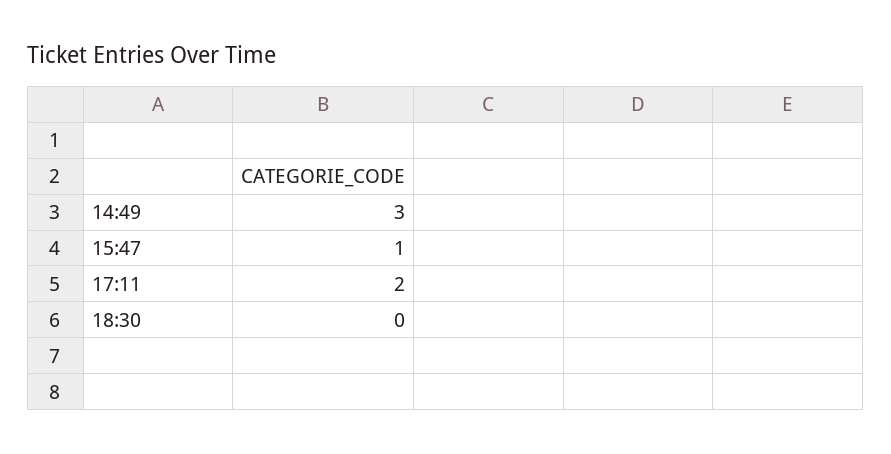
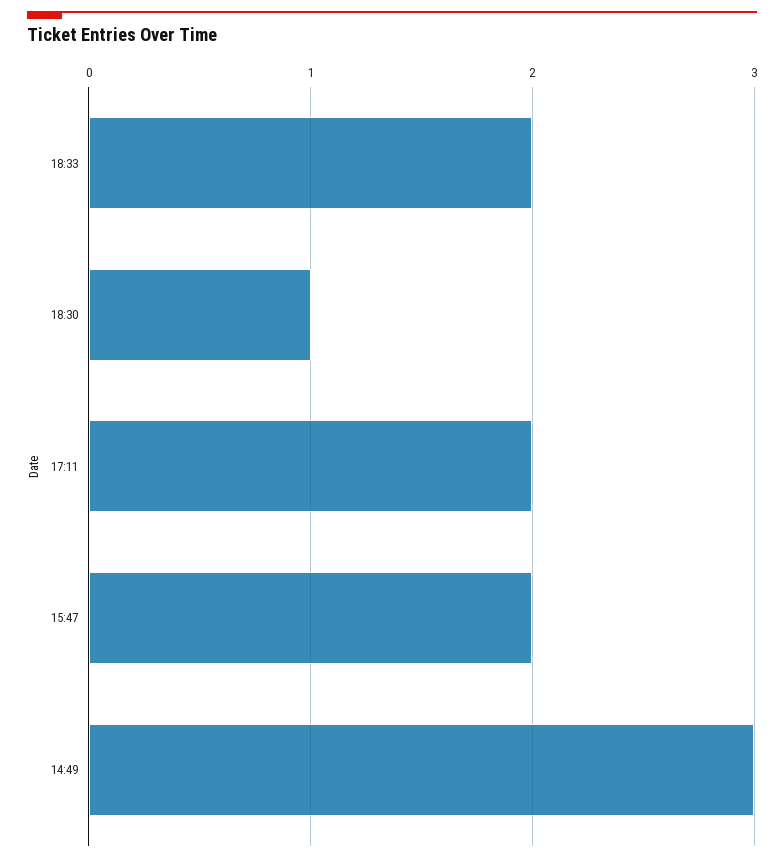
15:47: 1 -> 2
18:30: 0 -> 1
18:33: none -> 2

